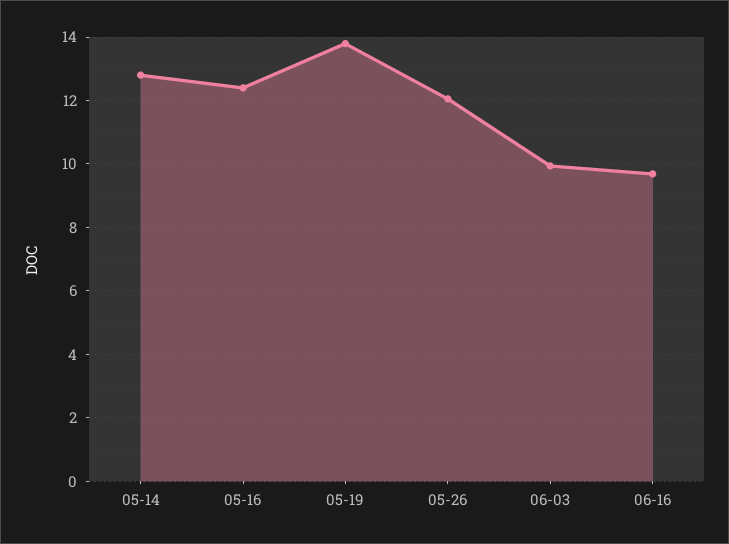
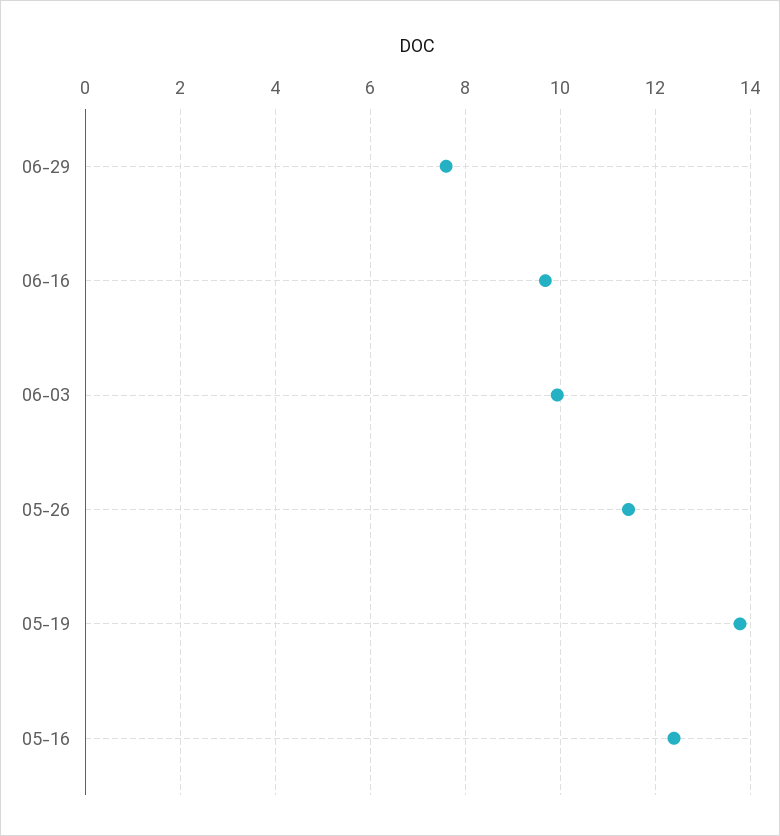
05-14: 12.8 -> none
05-26: 12 -> 11.4
06-29: none -> 7.6

